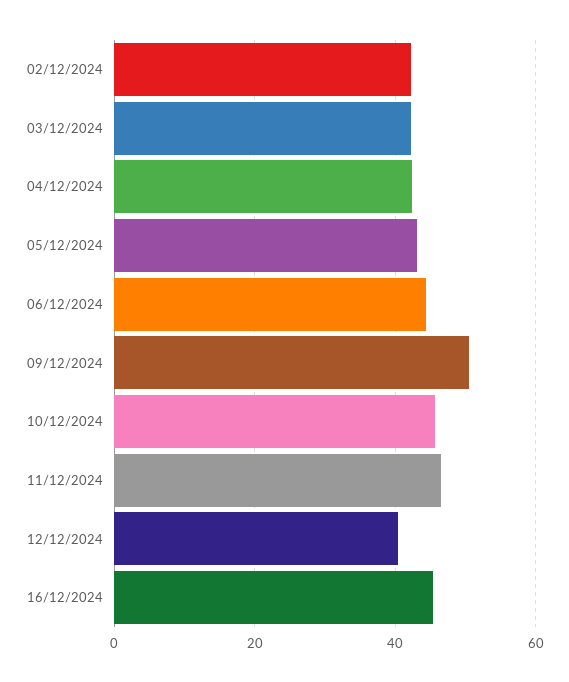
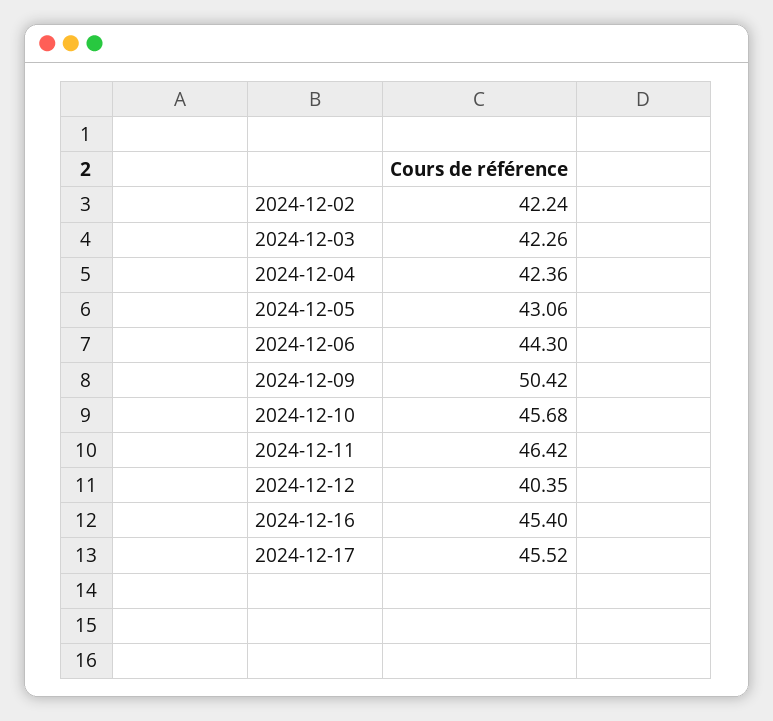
2024-12-17: none -> 45.52

